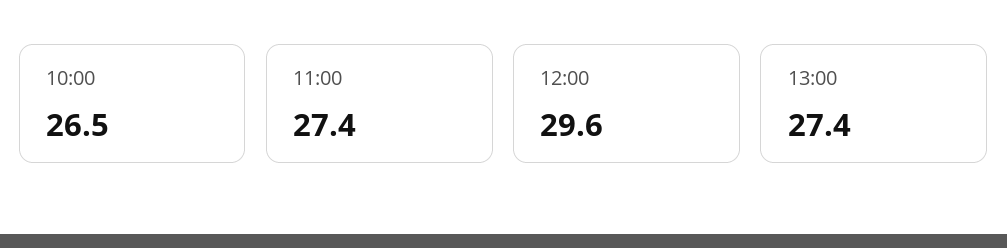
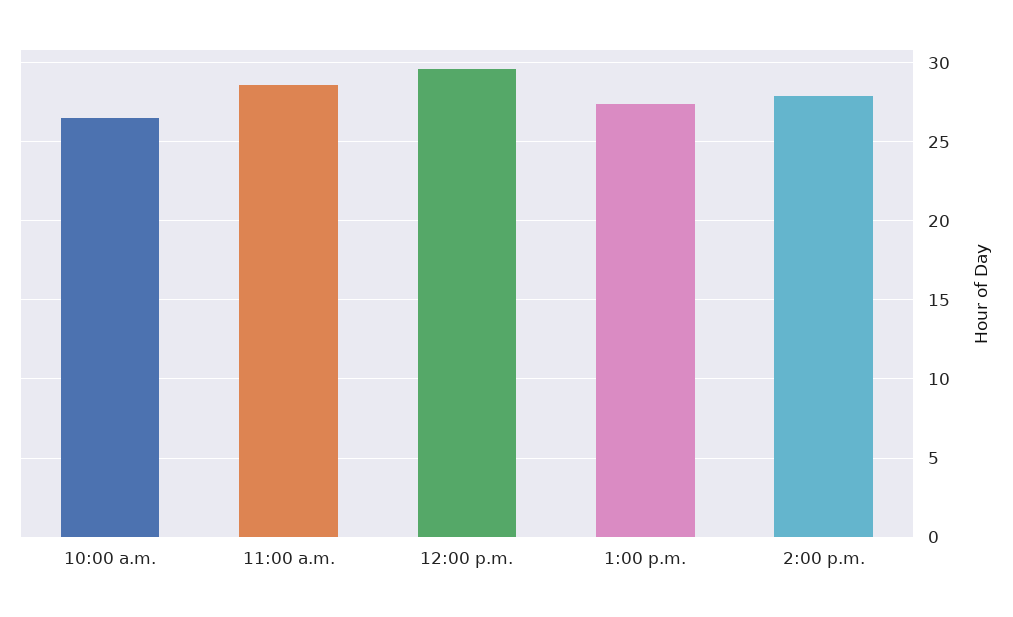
11:00: 27.4 -> 28.5
2:00 p.m.: none -> 28

